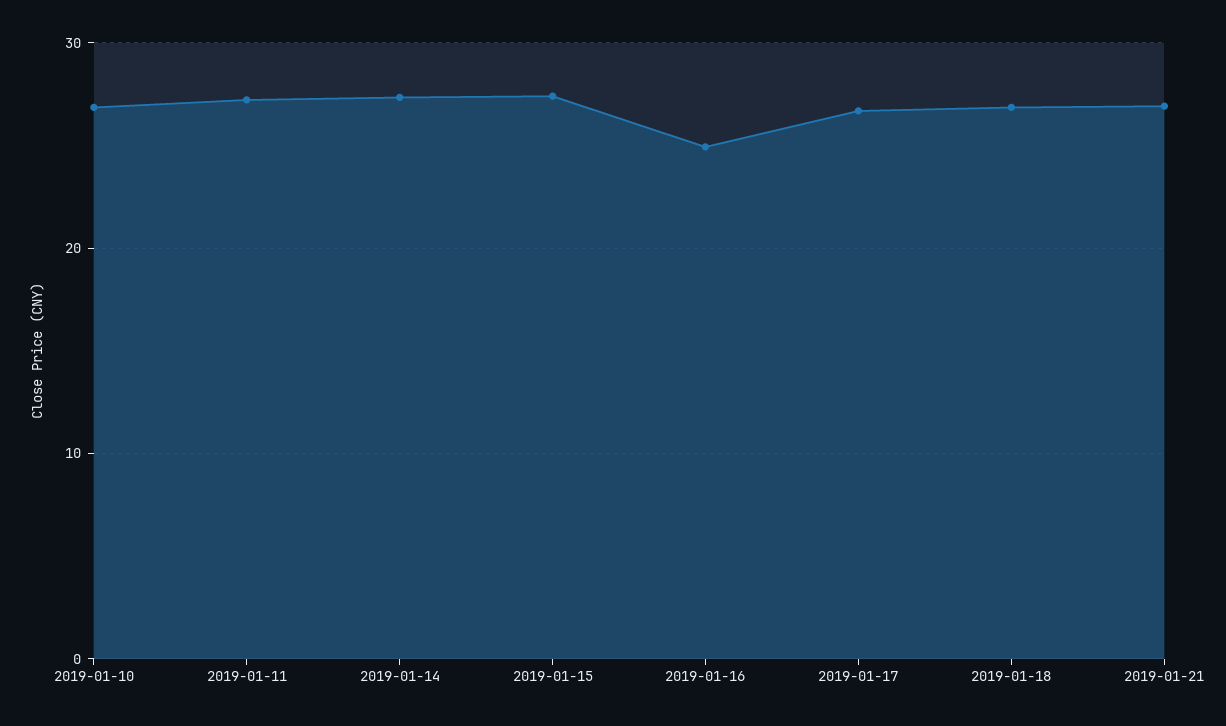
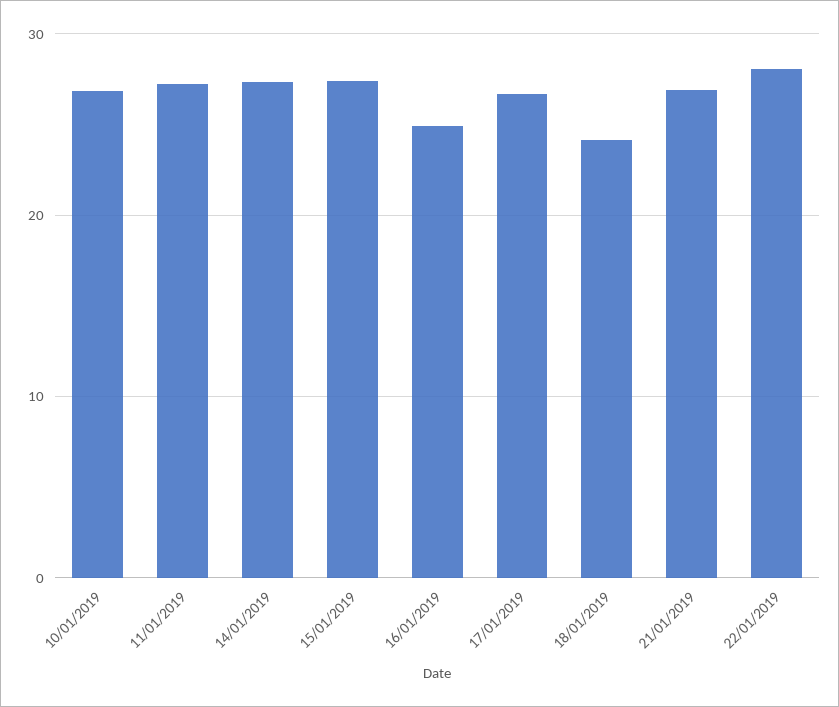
2019-01-18: 27 -> 24
22/01/2019: none -> 28

